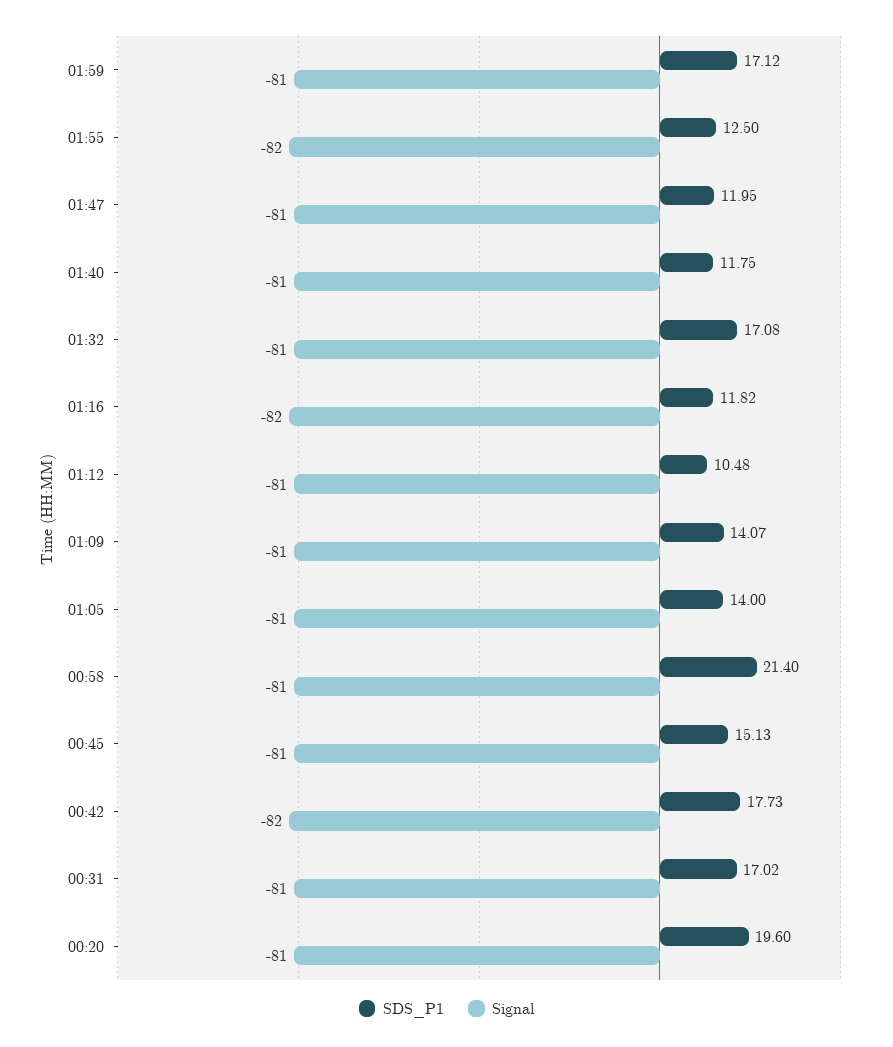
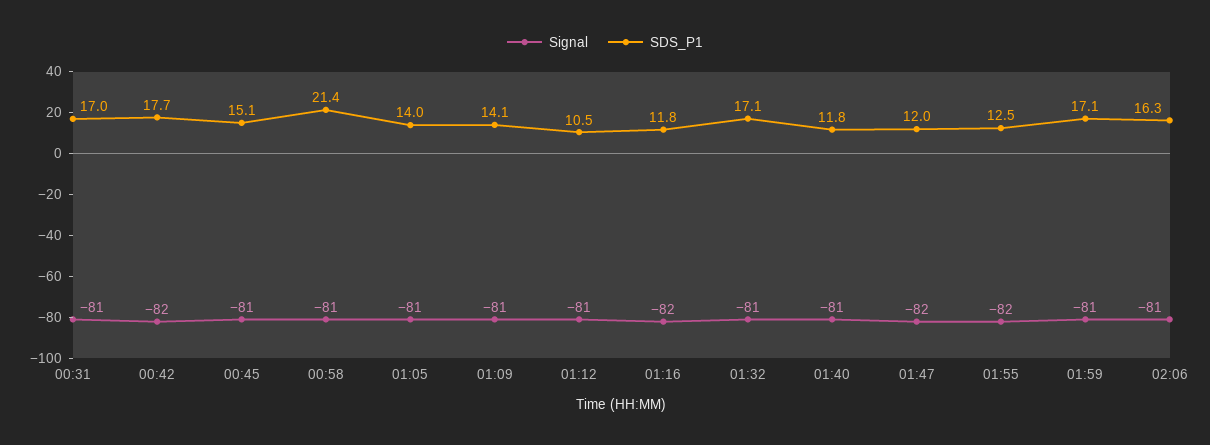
Signal, 01:47: -81 -> -82
SDS_P1, 00:20: 19.6 -> none
Signal, 00:20: -81 -> none
Signal, 02:06: none -> -81
SDS_P1, 02:06: none -> 16.3

